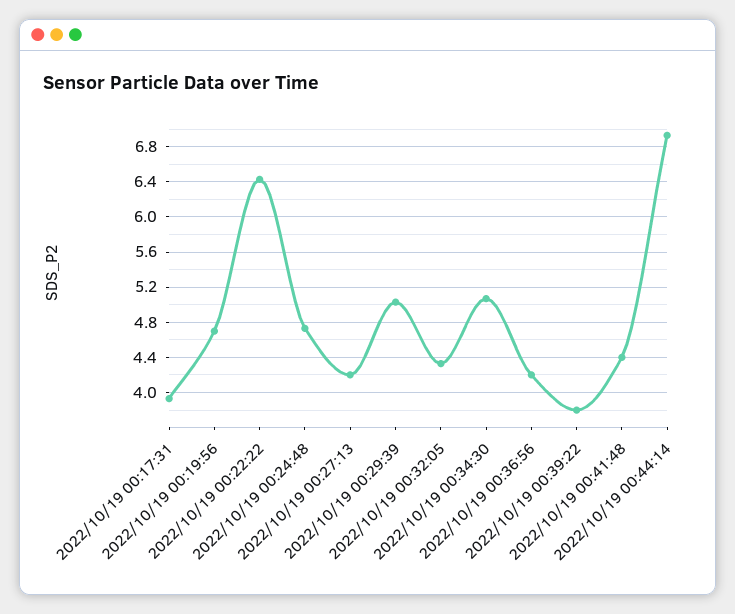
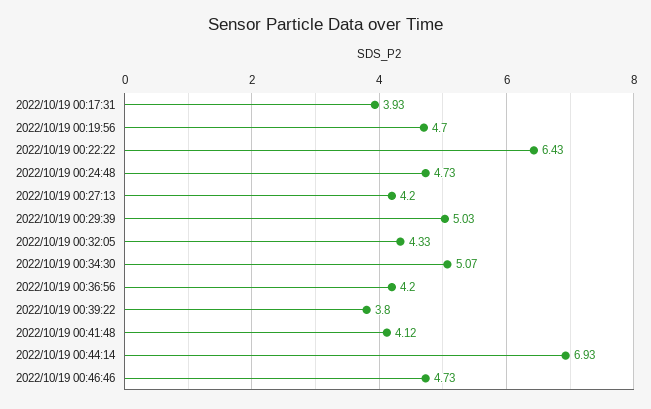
2022/10/19 00:41:48: 4.4 -> 4.12
2022/10/19 00:46:46: none -> 4.73

